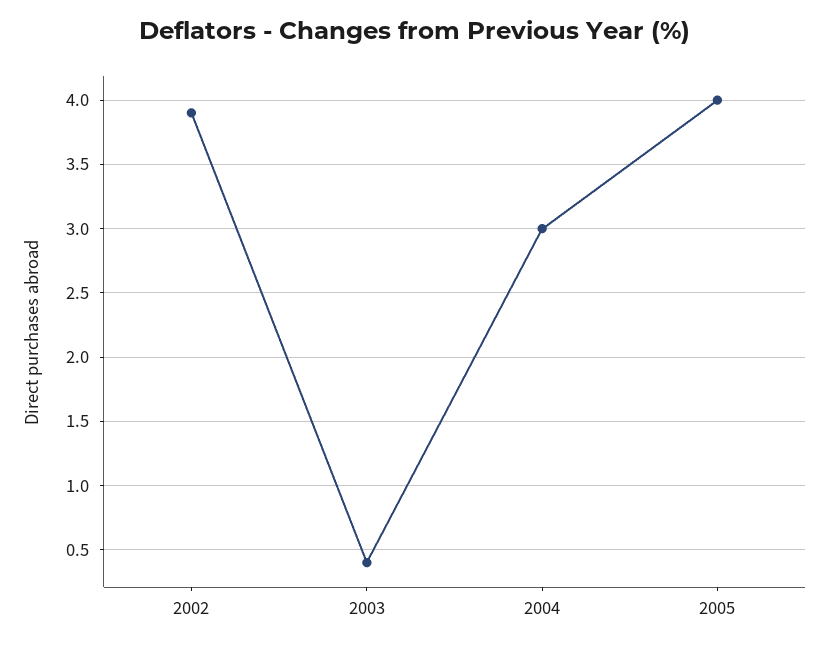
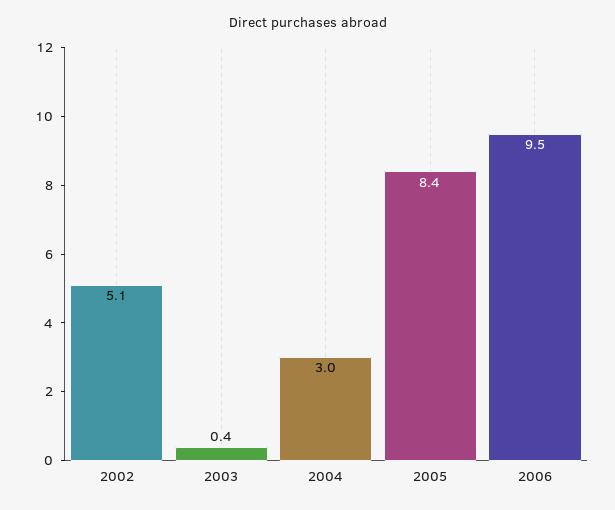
2002: 3.9 -> 5.1
2005: 4 -> 8.4
2006: none -> 9.5

